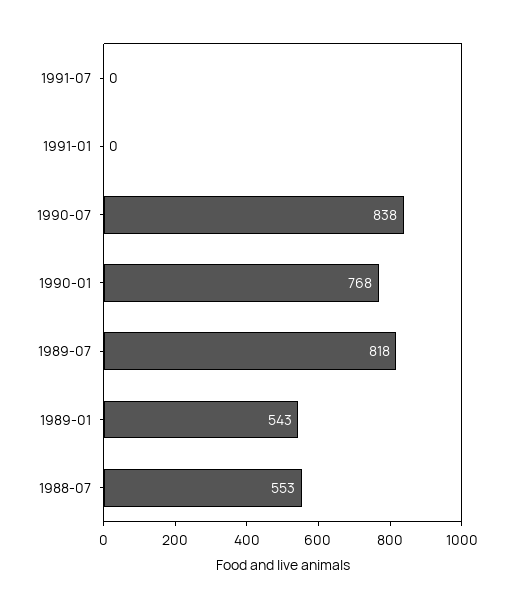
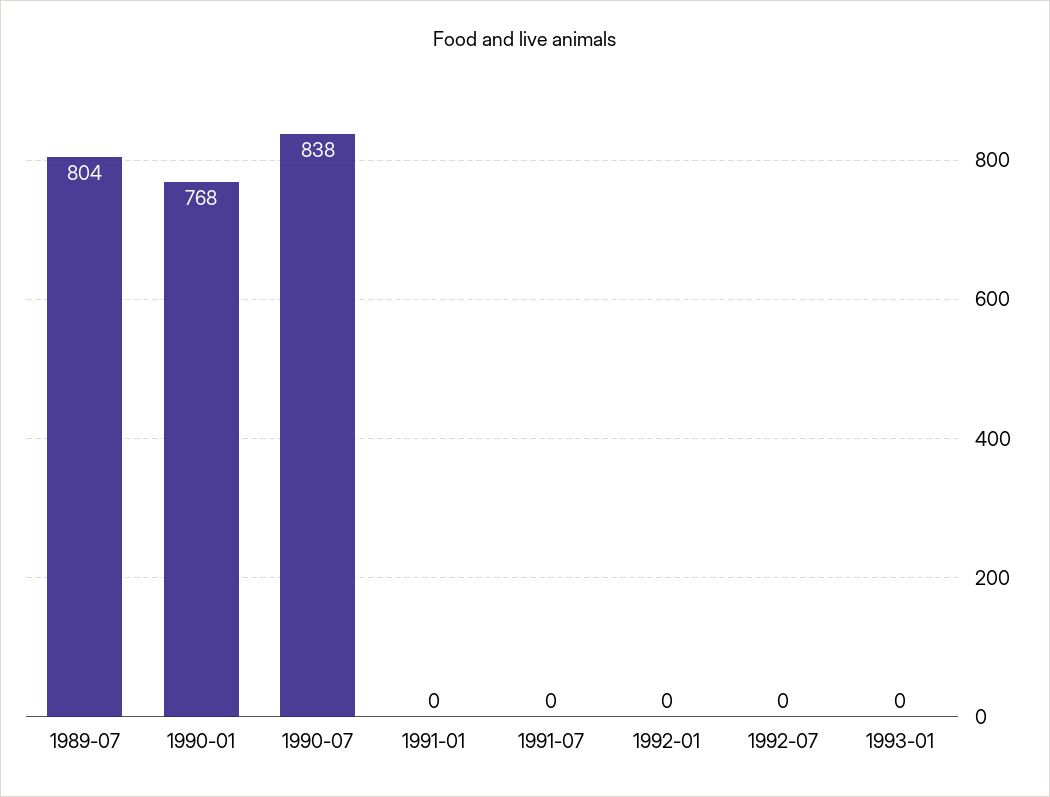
1989-07: 818 -> 804
1989-01: 543 -> none
1988-07: 553 -> none
1992-01: none -> 0
1992-07: none -> 0
1993-01: none -> 0

